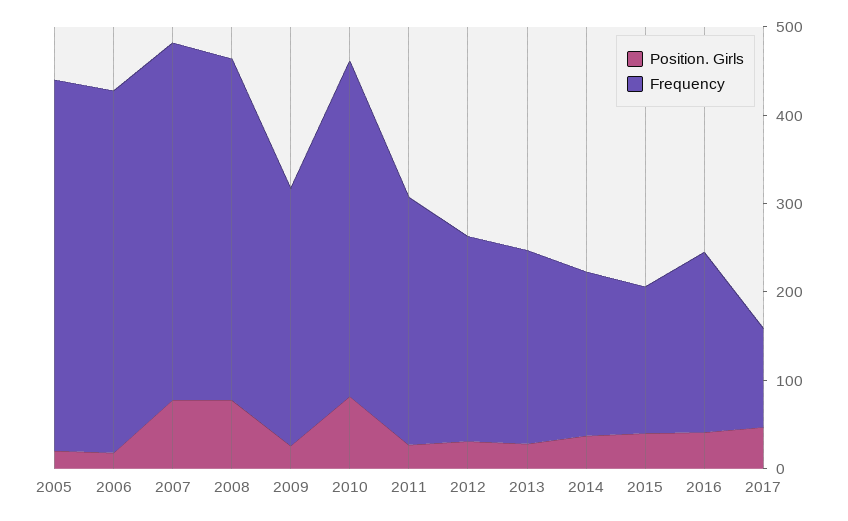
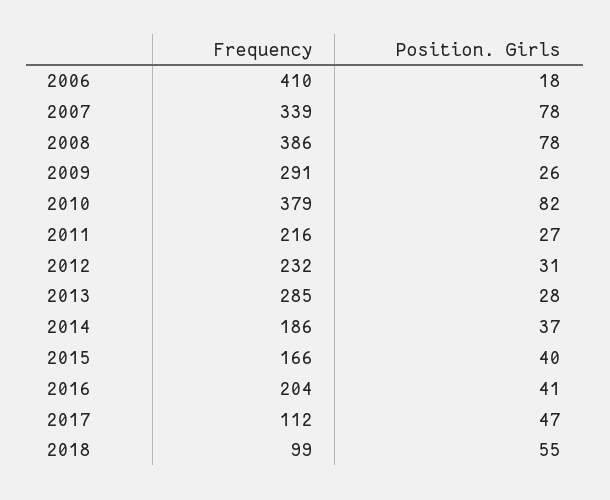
Position. Girls, 2005: 20 -> none
Frequency, 2005: 420 -> none
Frequency, 2007: 400 -> 339
Frequency, 2011: 280 -> 216
Frequency, 2013: 220 -> 285
Frequency, 2018: none -> 99
Position. Girls, 2018: none -> 55

